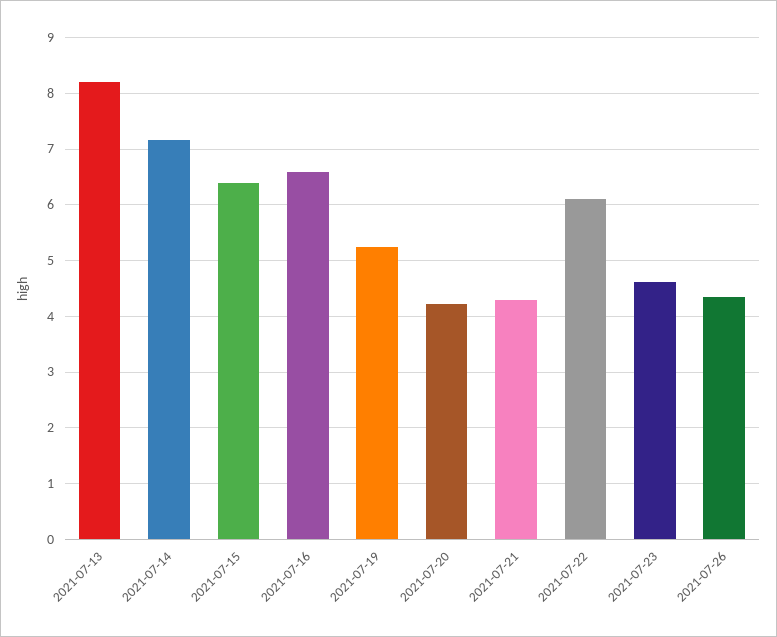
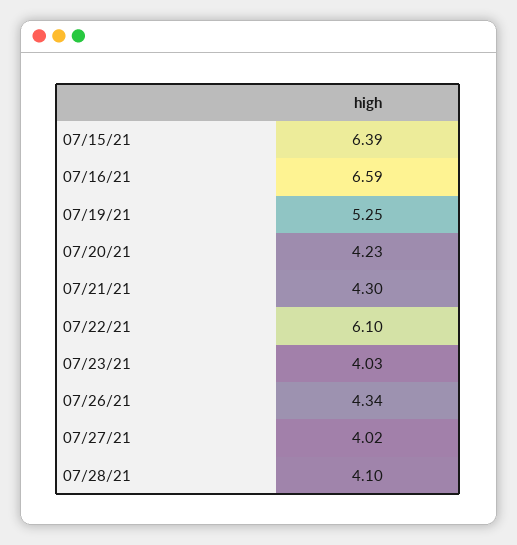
2021-07-13: 8.2 -> none
2021-07-14: 7.2 -> none
2021-07-23: 4.6 -> 4.03
07/27/21: none -> 4.02
07/28/21: none -> 4.1

